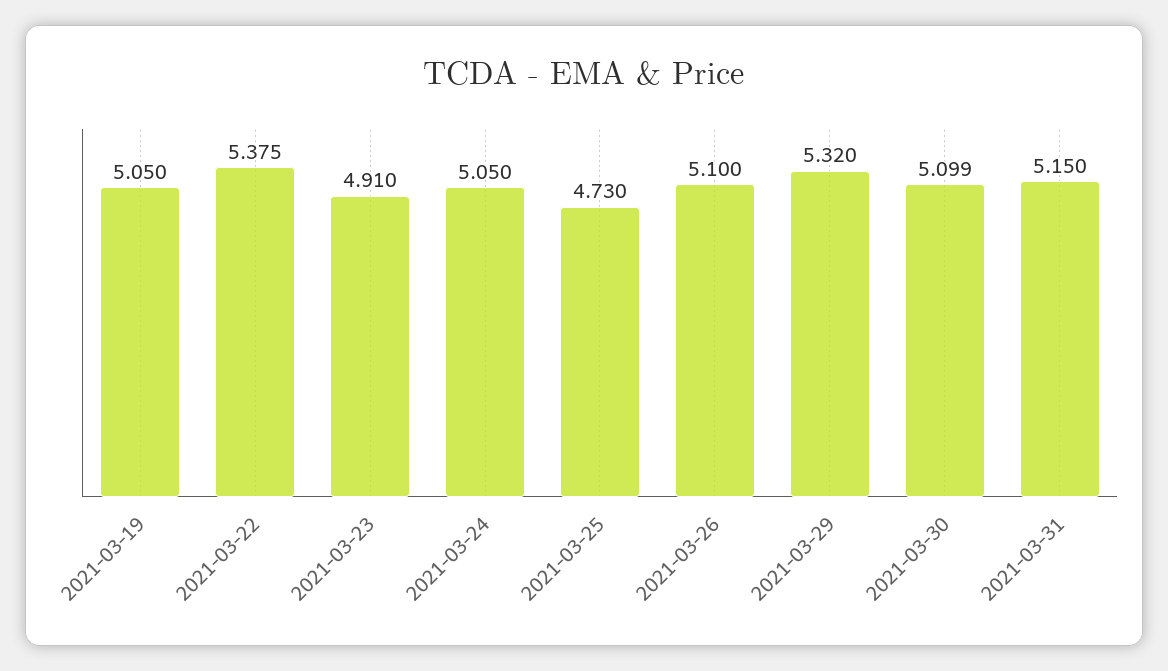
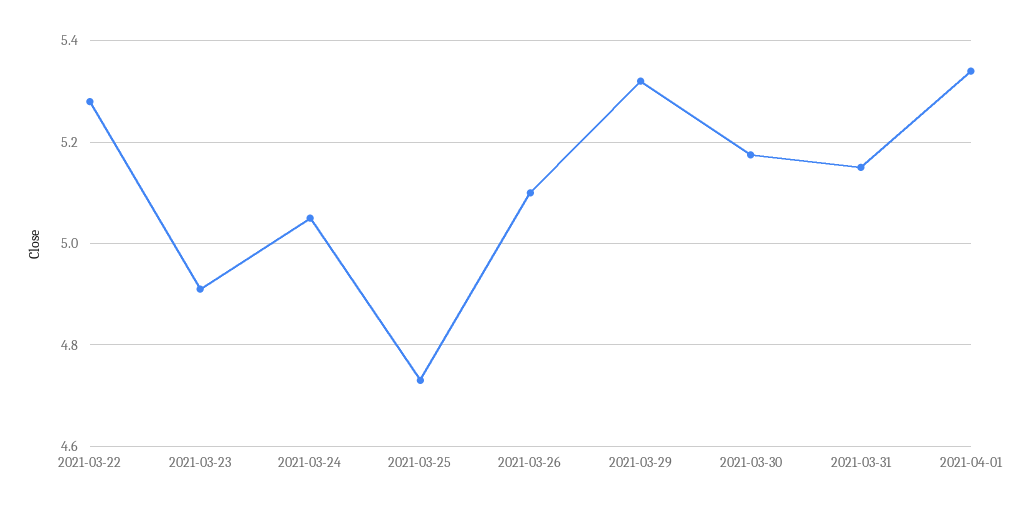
2021-03-19: 5.05 -> none
2021-03-22: 5.375 -> 5.28
2021-03-30: 5.099 -> 5.18
2021-04-01: none -> 5.34

